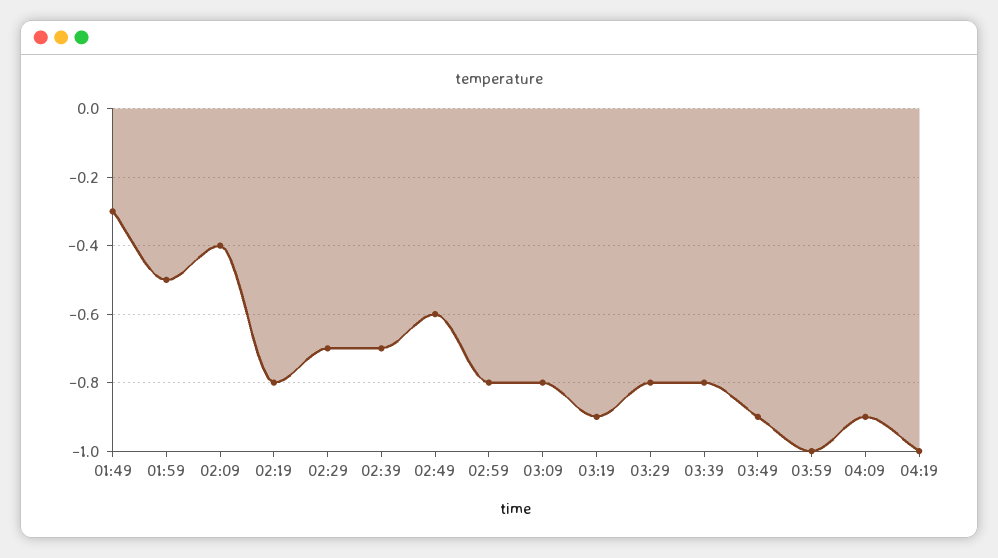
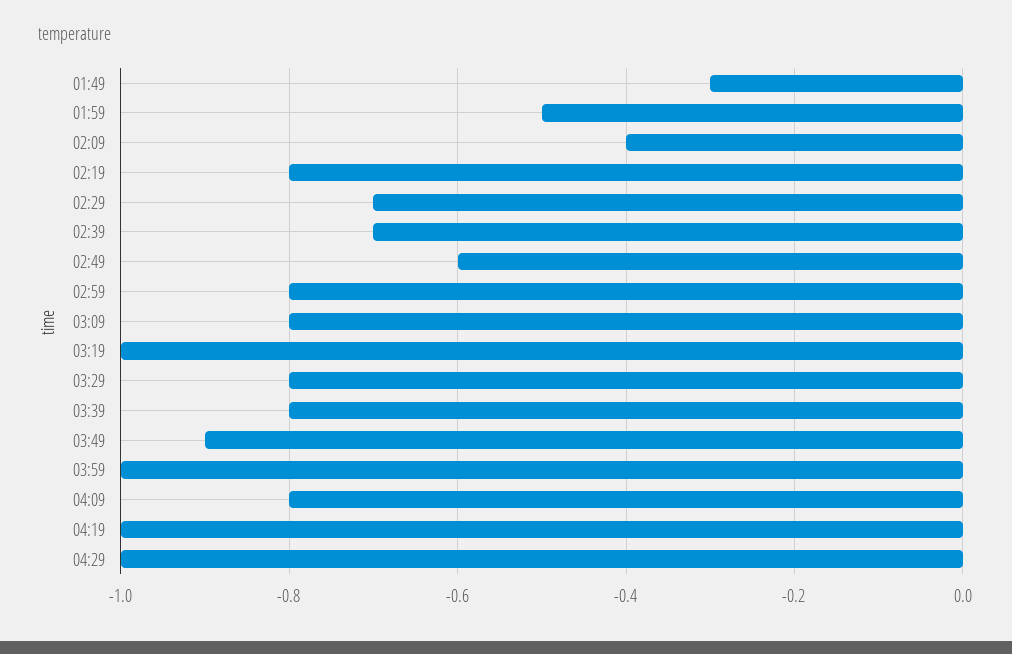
03:19: -0.9 -> -1
04:09: -0.9 -> -0.8
04:29: none -> -1

